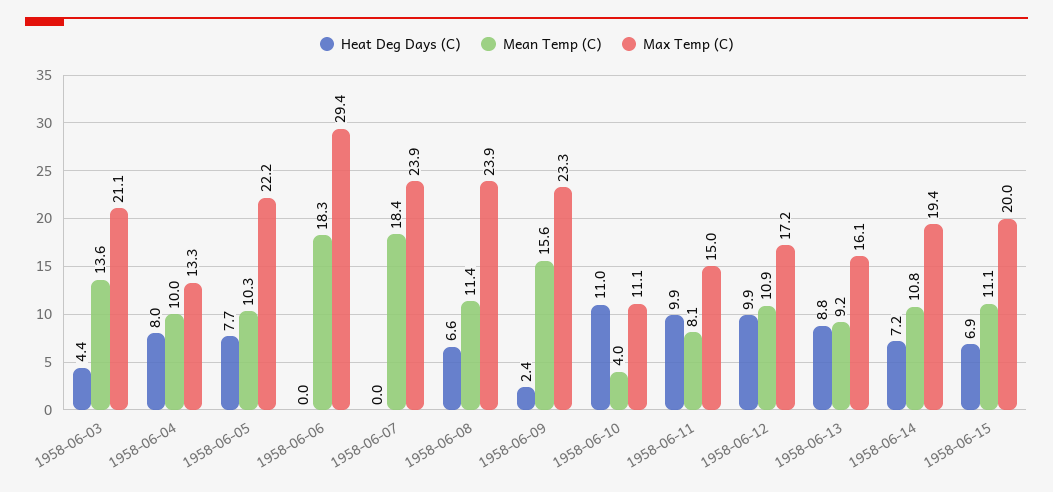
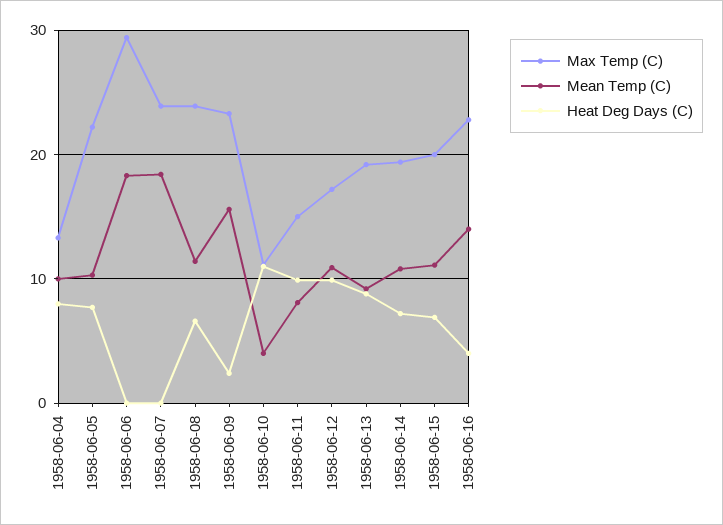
Heat Deg Days (C), 1958-06-03: 4.4 -> none
Mean Temp (C), 1958-06-03: 13.6 -> none
Max Temp (C), 1958-06-03: 21.1 -> none
Max Temp (C), 1958-06-13: 16.1 -> 19
Max Temp (C), 1958-06-16: none -> 23
Mean Temp (C), 1958-06-16: none -> 14
Heat Deg Days (C), 1958-06-16: none -> 4

